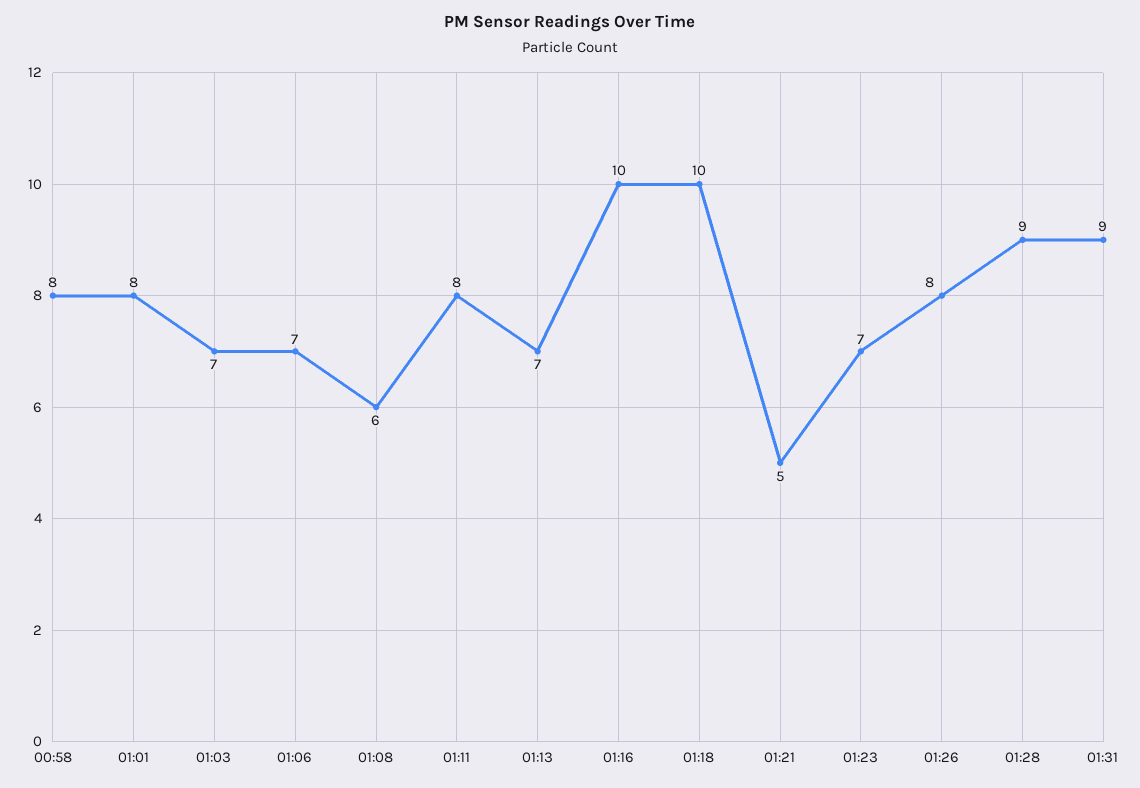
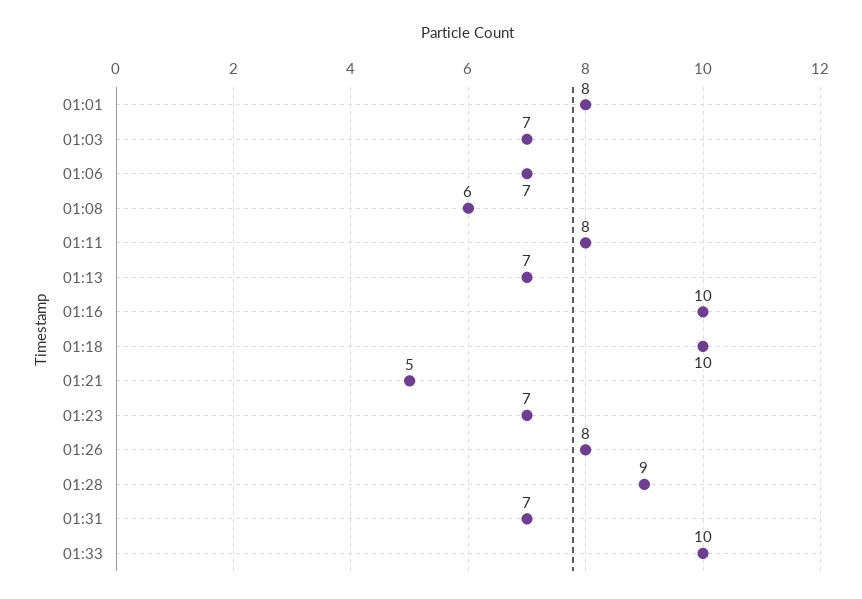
00:58: 8 -> none
01:31: 9 -> 7
01:33: none -> 10

